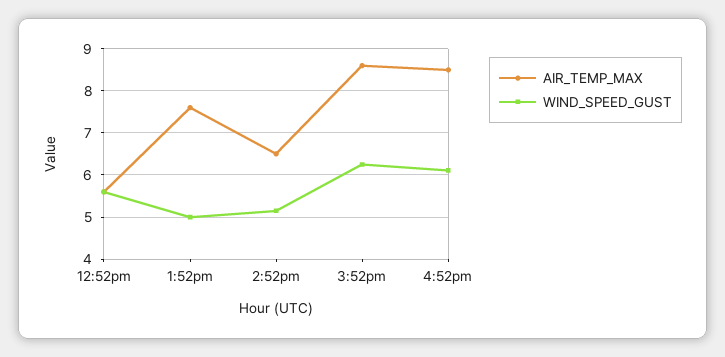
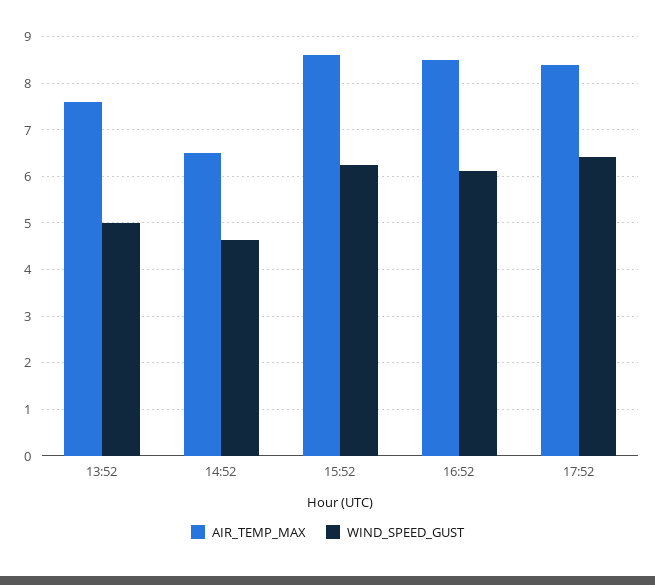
AIR_TEMP_MAX, 12:52pm: 5.6 -> none
WIND_SPEED_GUST, 12:52pm: 5.6 -> none
WIND_SPEED_GUST, 2:52pm: 5.2 -> 4.6
AIR_TEMP_MAX, 17:52: none -> 8.4
WIND_SPEED_GUST, 17:52: none -> 6.4

